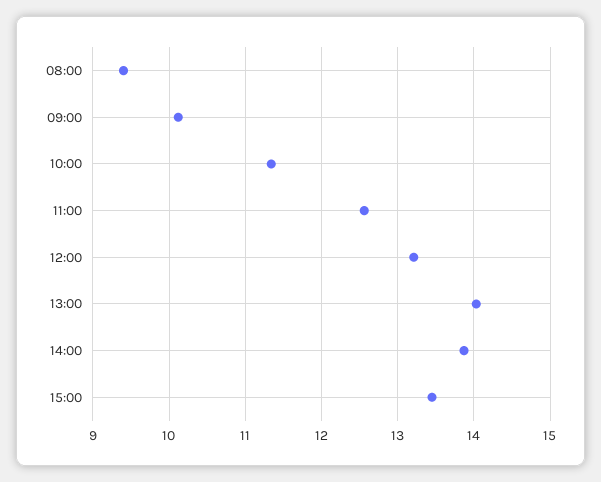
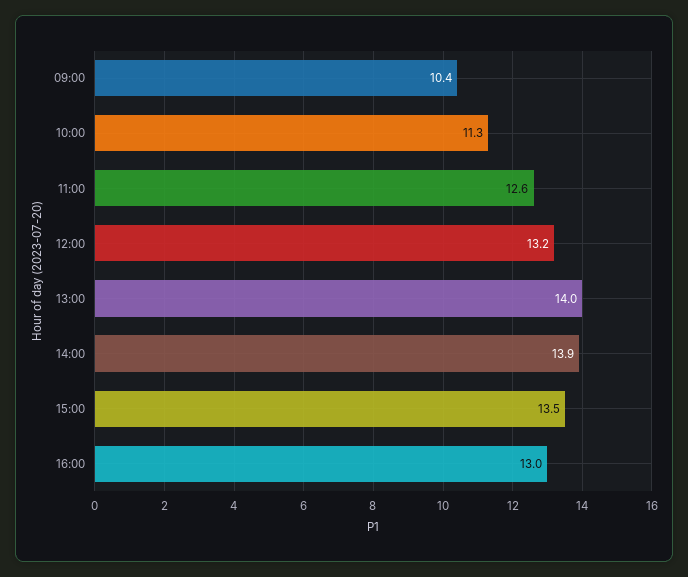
08:00: 9.4 -> none
09:00: 10.1 -> 10.4
16:00: none -> 13

